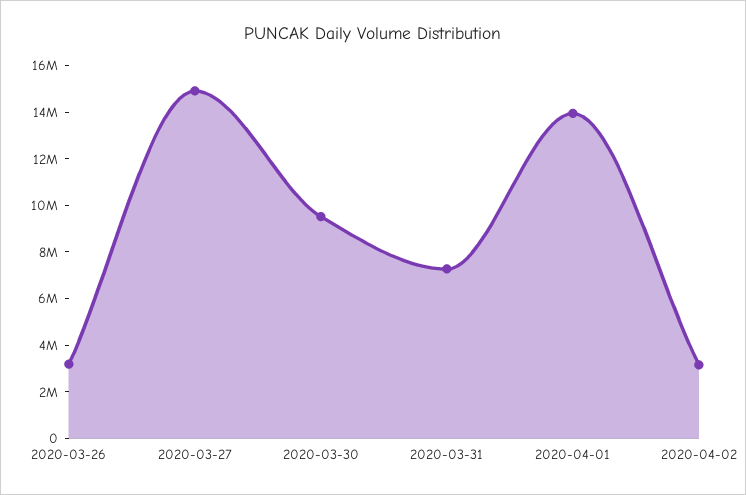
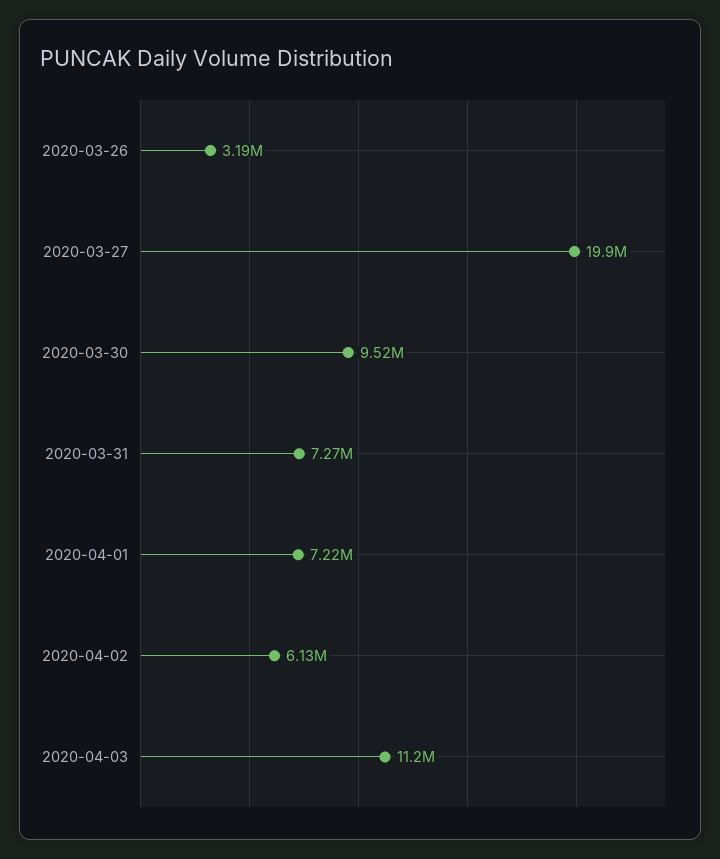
2020-03-27: 15000000 -> 19900000
2020-04-01: 14000000 -> 7220000
2020-04-02: 3000000 -> 6130000
2020-04-03: none -> 11200000

